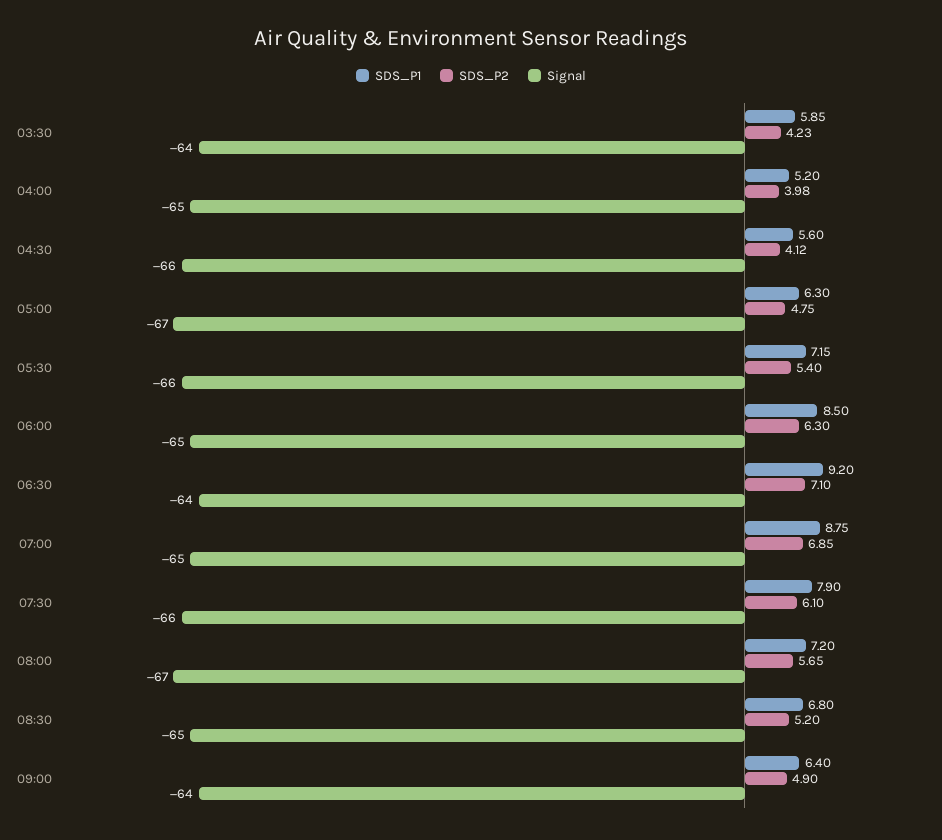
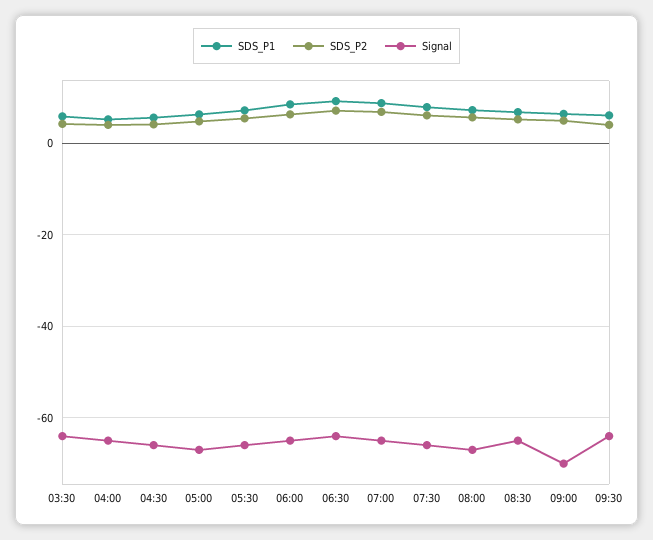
Signal, 09:00: -64 -> -70
SDS_P1, 09:30: none -> 6
SDS_P2, 09:30: none -> 4
Signal, 09:30: none -> -64

